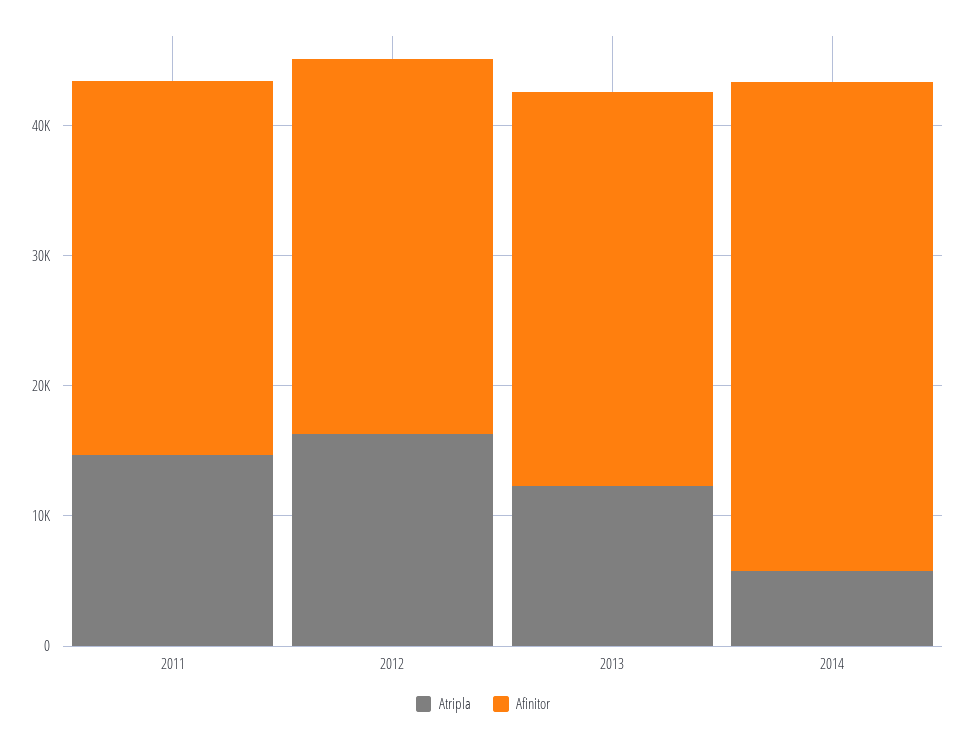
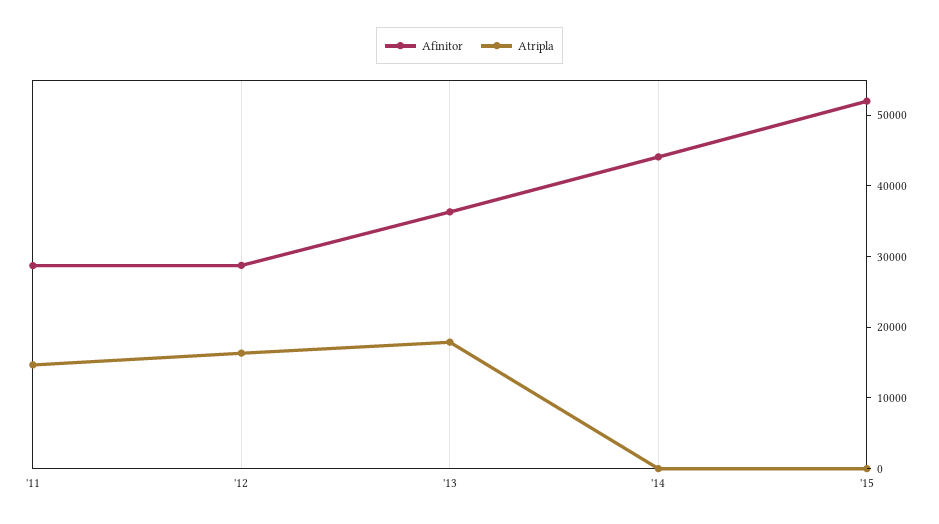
Atripla, 2013: 12000 -> 18000
Afinitor, 2013: 30000 -> 36000
Atripla, 2014: 6000 -> 0
Afinitor, 2014: 38000 -> 44000
Afinitor, '15: none -> 52000
Atripla, '15: none -> 0

